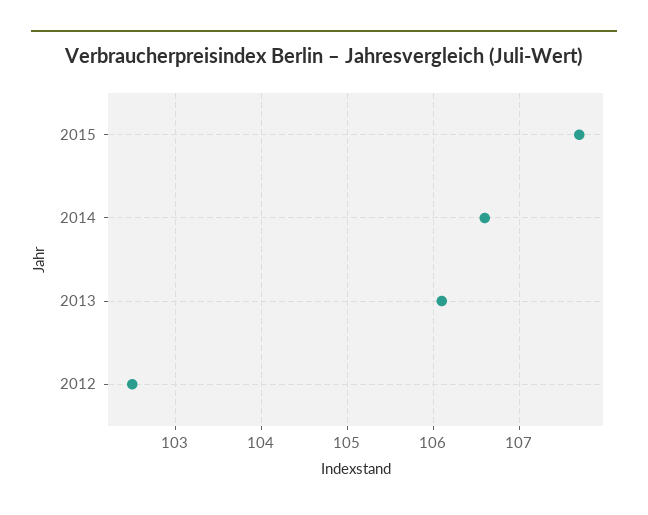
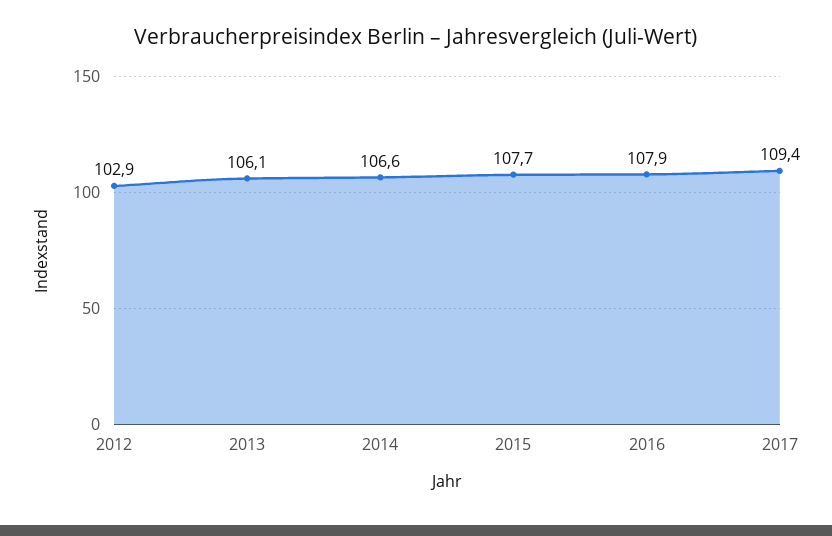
2012: 102.5 -> 102.9
2016: none -> 107.9
2017: none -> 109.4

